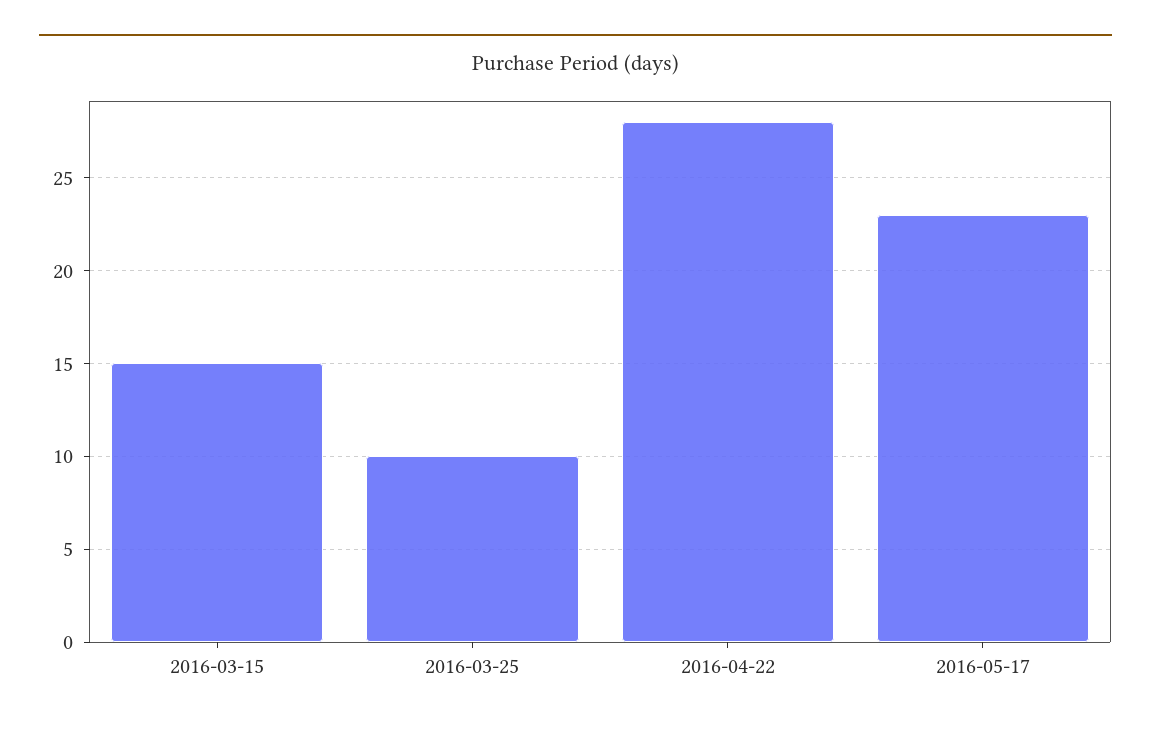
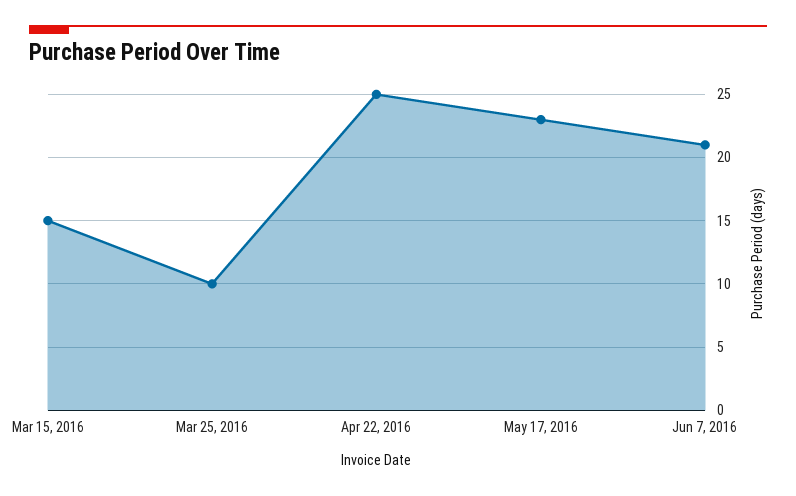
2016-04-22: 28 -> 25
Jun 7, 2016: none -> 21

